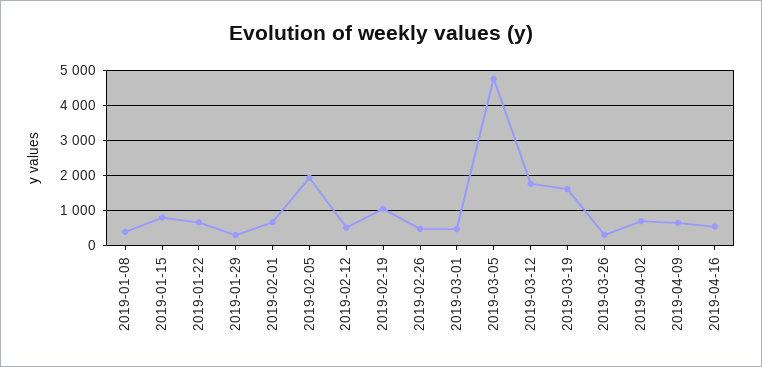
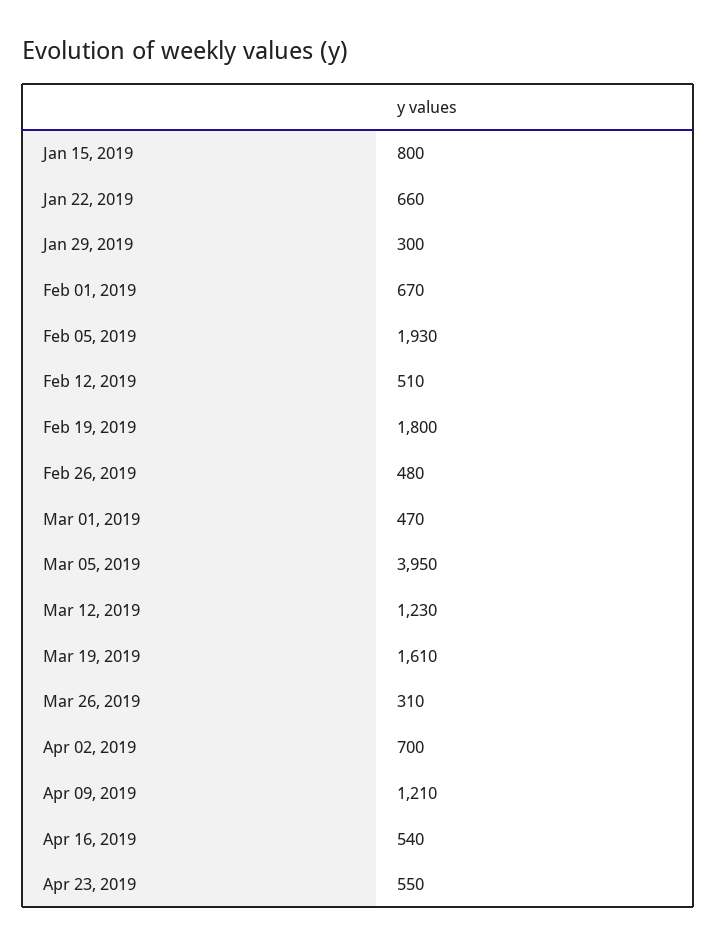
2019-01-08: 400 -> none
2019-02-19: 1000 -> 1800
2019-03-05: 4800 -> 3950
2019-03-12: 1800 -> 1230
2019-04-09: 600 -> 1210
Apr 23, 2019: none -> 550

